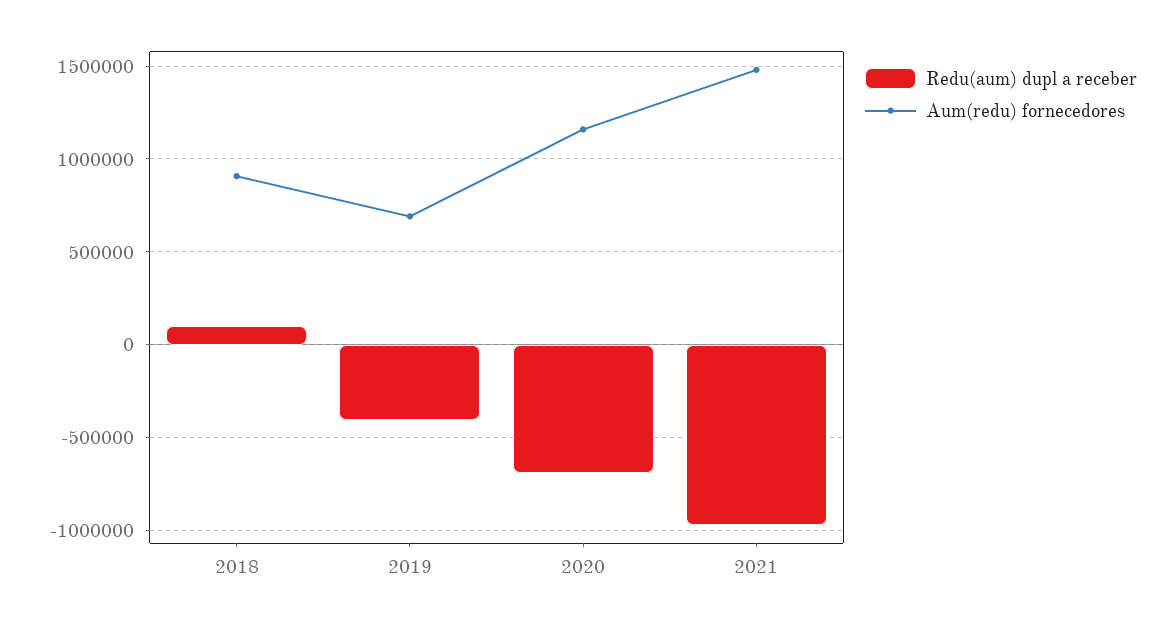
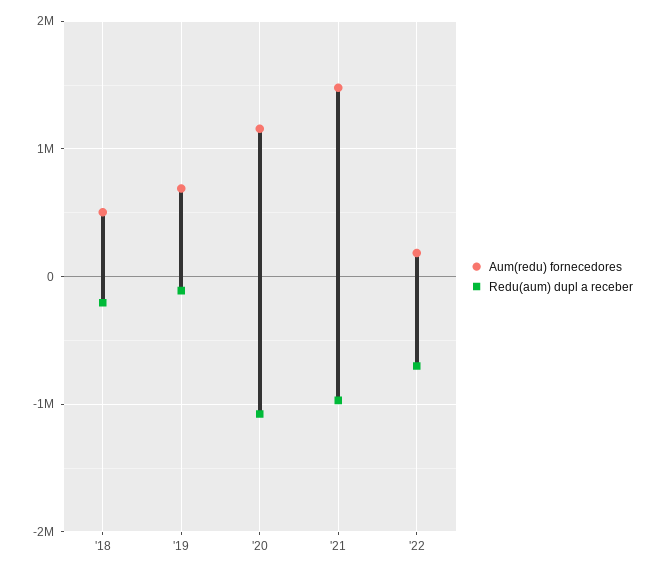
Redu(aum) dupl a receber, 2018: 100000 -> -200000
Aum(redu) fornecedores, 2018: 900000 -> 500000
Redu(aum) dupl a receber, 2019: -400000 -> -100000
Redu(aum) dupl a receber, 2020: -700000 -> -1100000
Aum(redu) fornecedores, '22: none -> 200000
Redu(aum) dupl a receber, '22: none -> -700000

